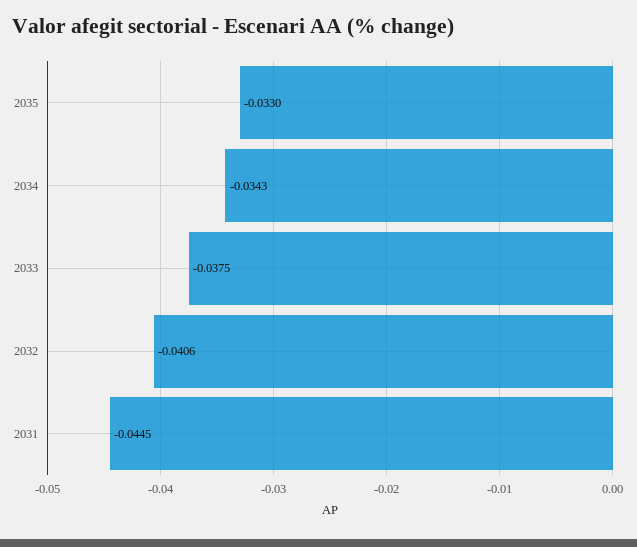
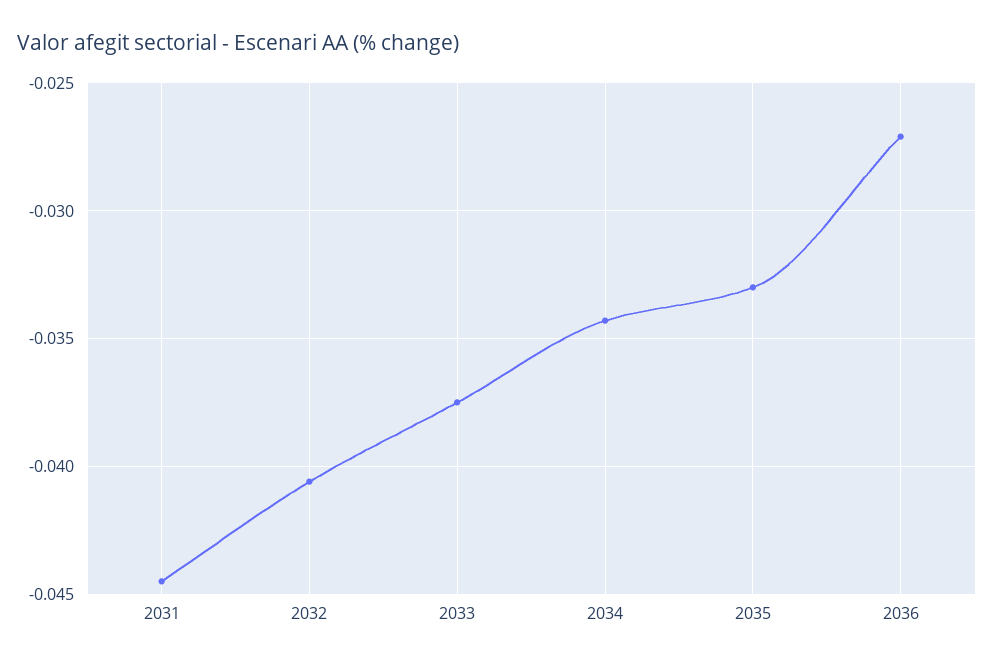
2036: none -> -0.027

